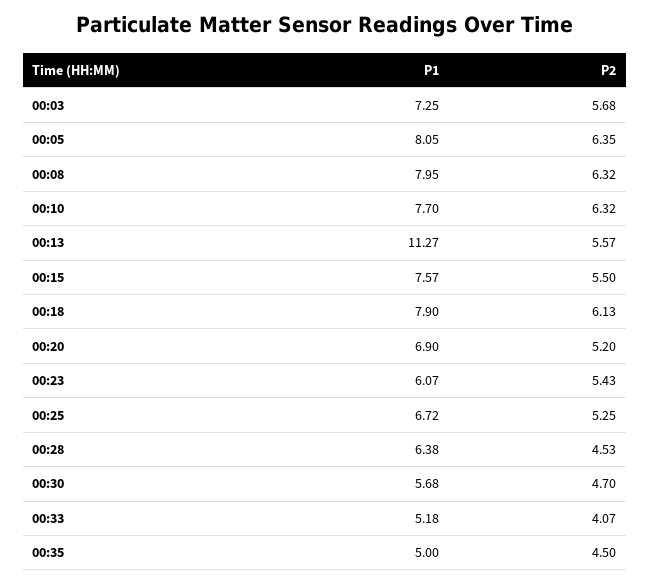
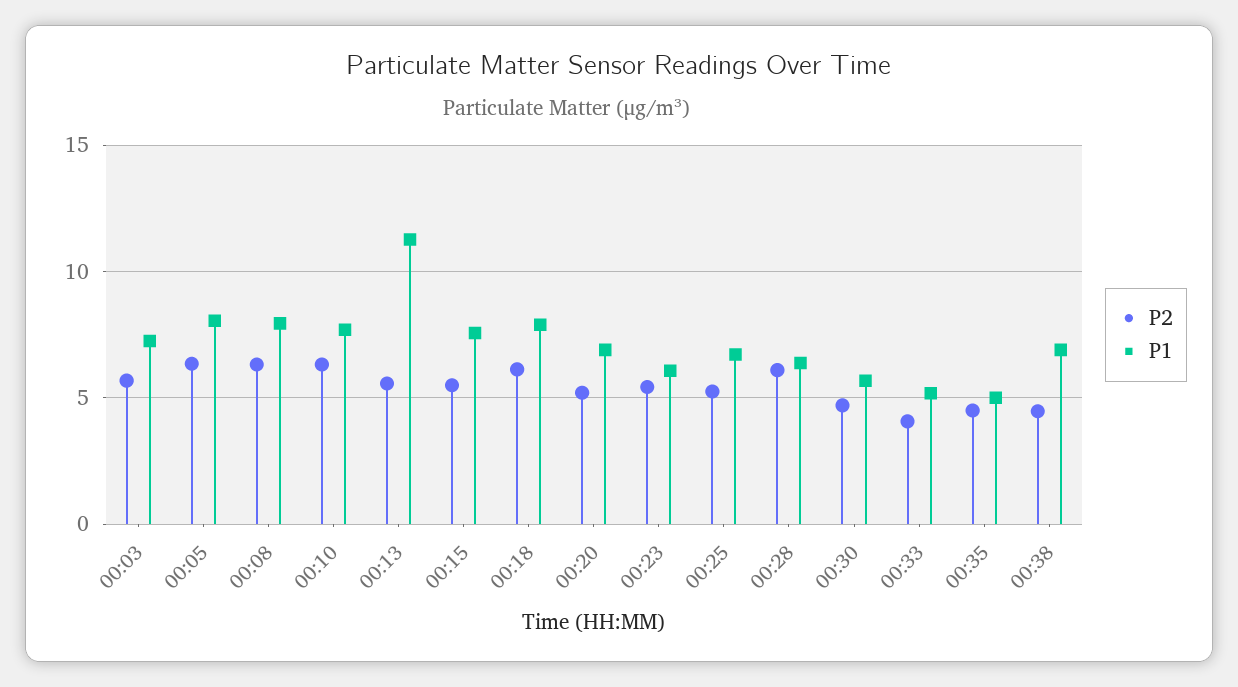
P2, 00:28: 4.53 -> 6
P2, 00:38: none -> 4.5
P1, 00:38: none -> 7

